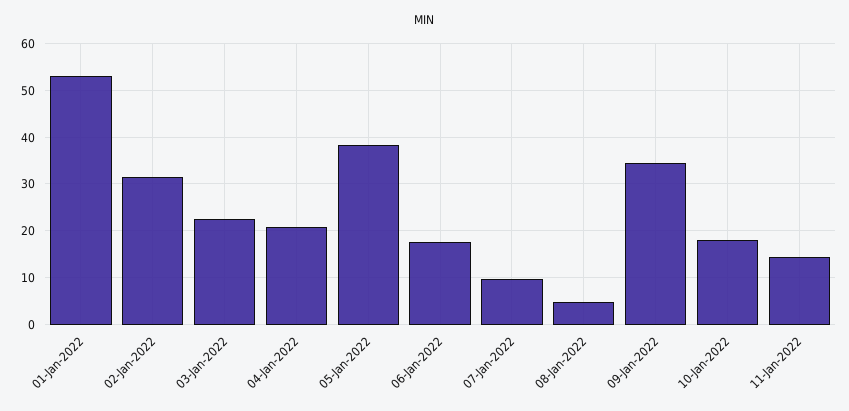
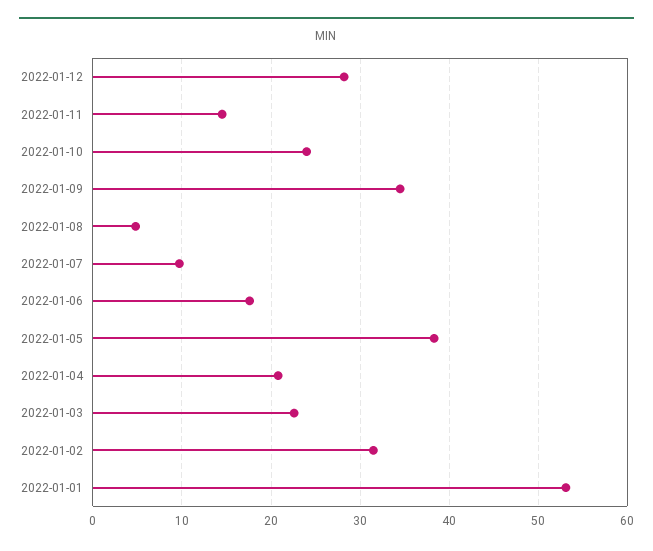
10-Jan-2022: 18 -> 24
2022-01-12: none -> 28

